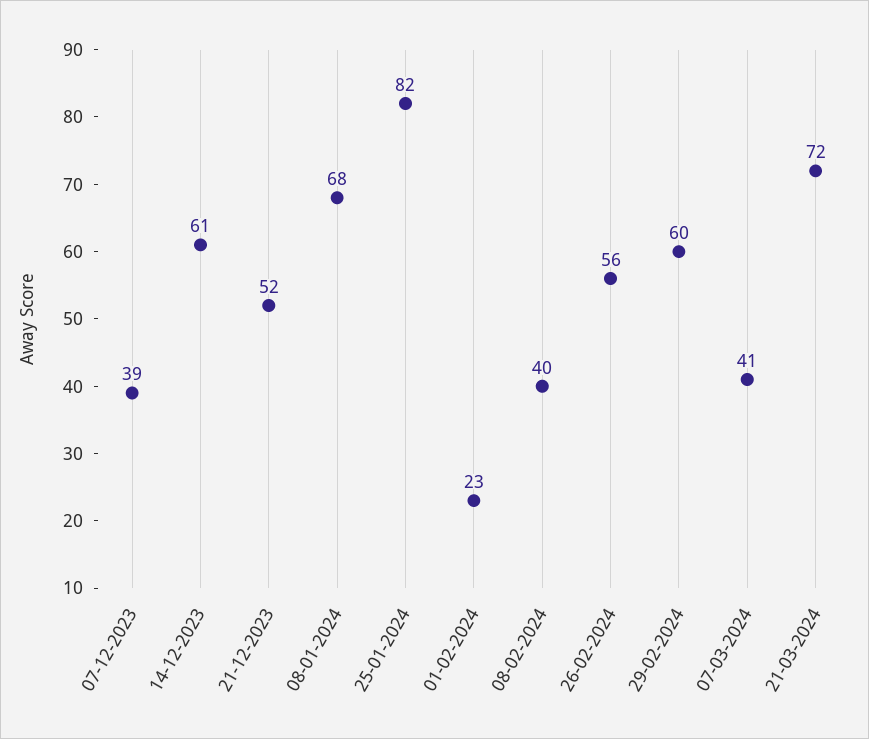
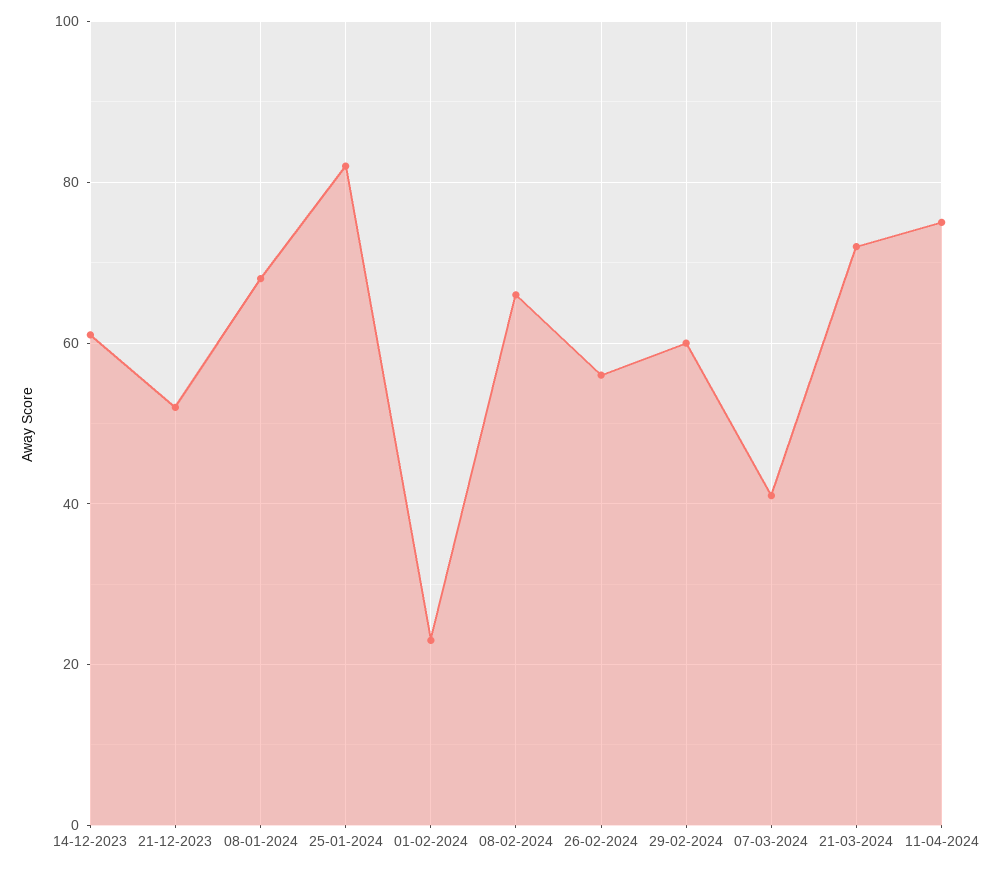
07-12-2023: 39 -> none
08-02-2024: 40 -> 65
11-04-2024: none -> 75

